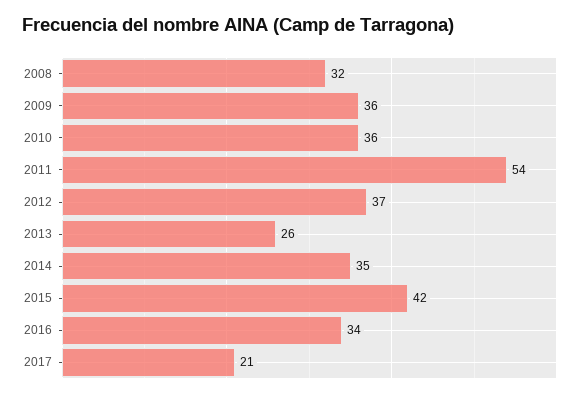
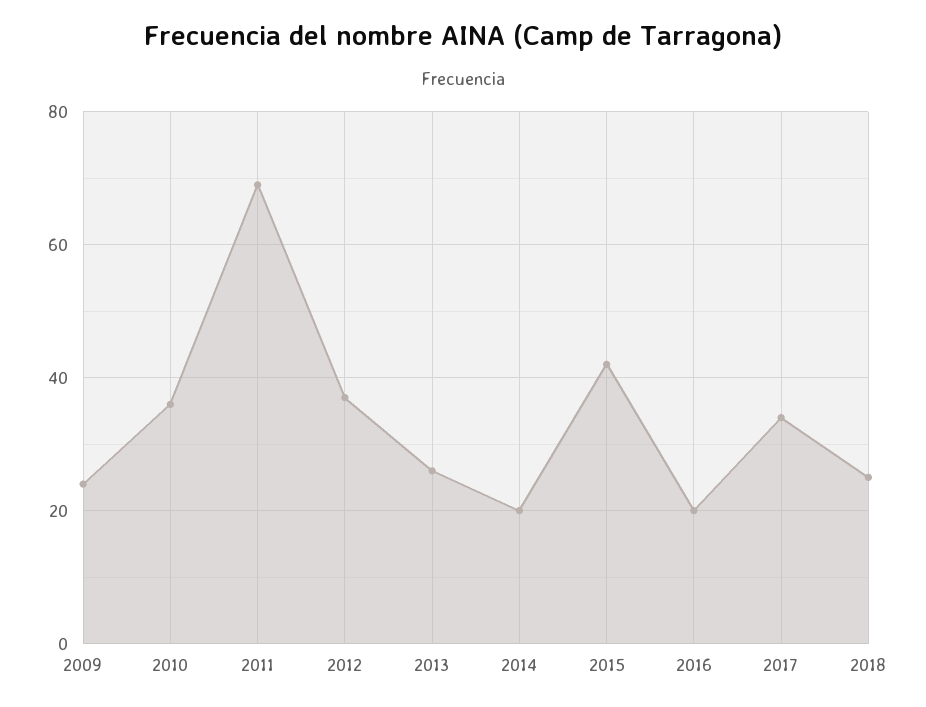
2008: 32 -> none
2009: 36 -> 25
2011: 54 -> 70
2014: 35 -> 20
2016: 34 -> 20
2017: 21 -> 35
2018: none -> 25

